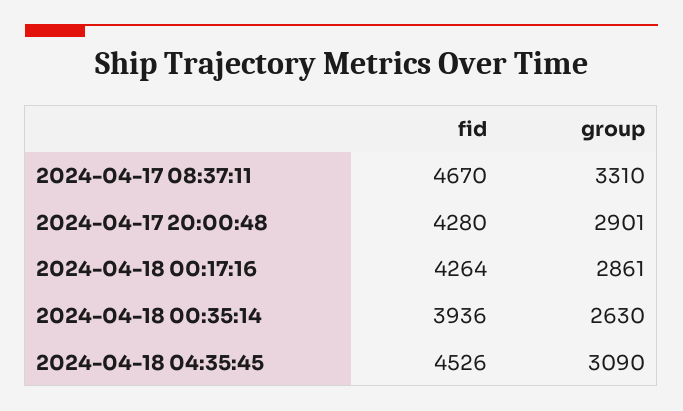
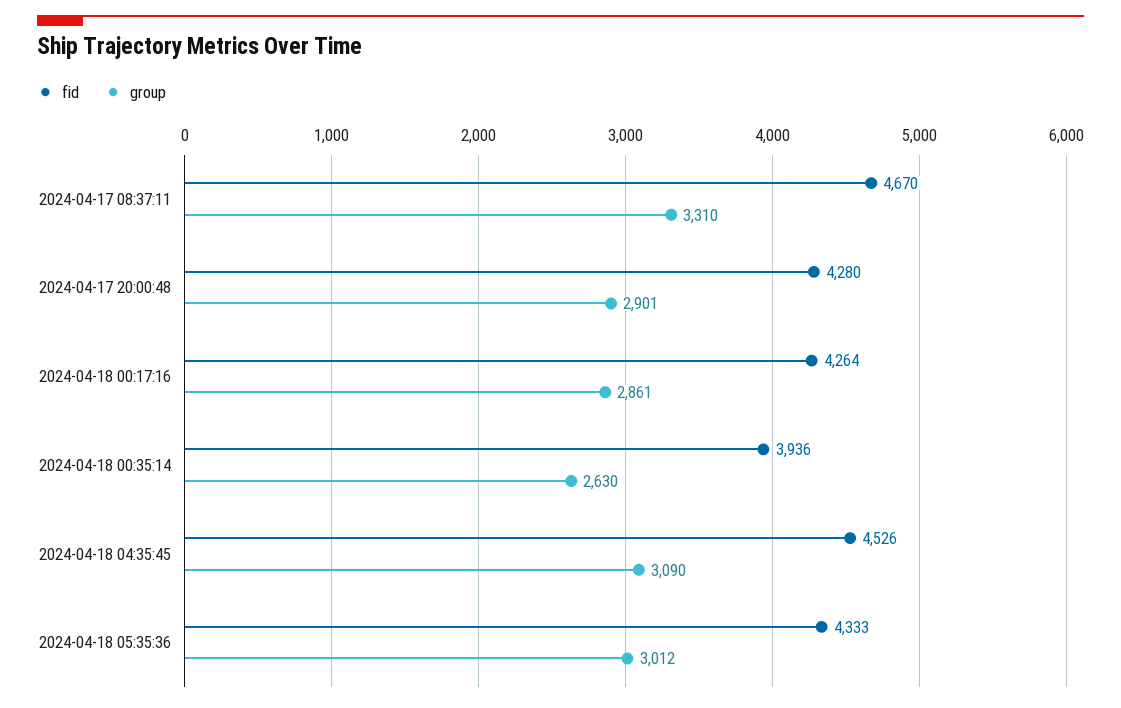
fid, 2024-04-18 05:35:36: none -> 4333
group, 2024-04-18 05:35:36: none -> 3012

